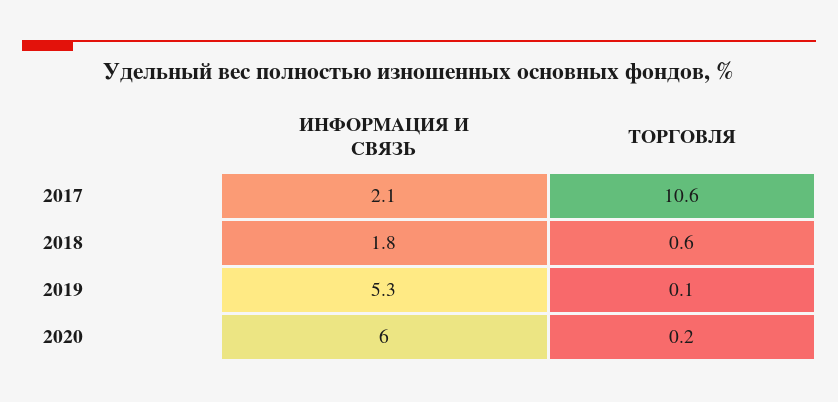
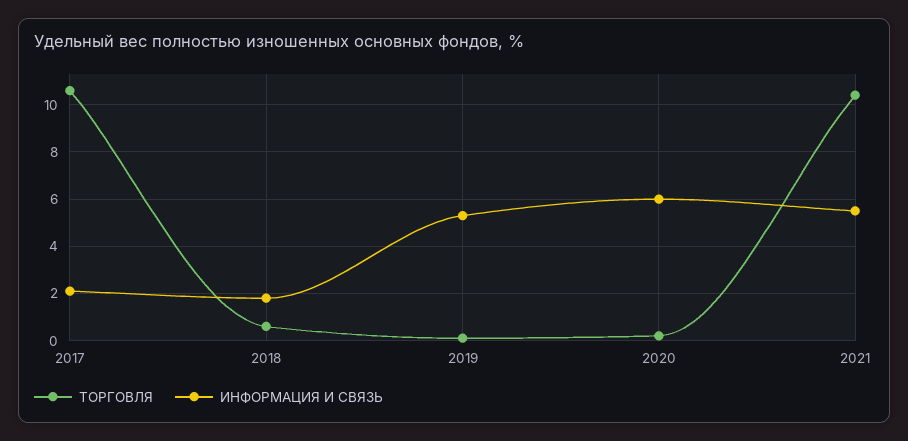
ТОРГОВЛЯ, 2021: none -> 10.5
ИНФОРМАЦИЯ И СВЯЗЬ, 2021: none -> 5.5

